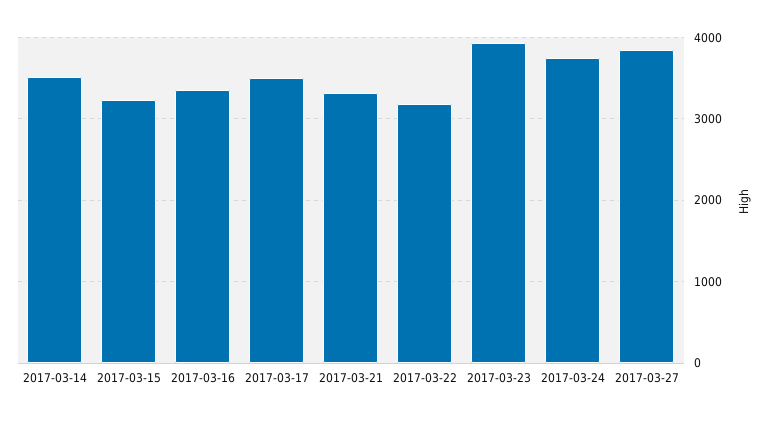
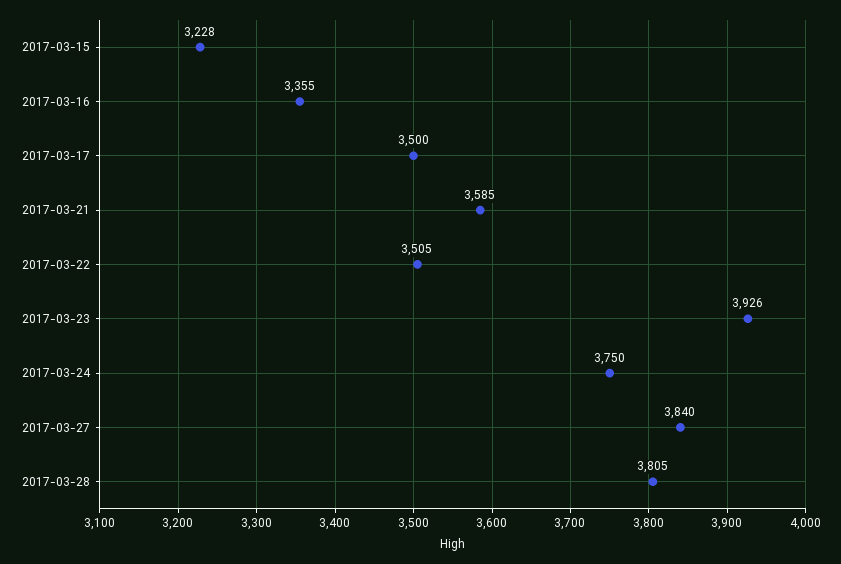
2017-03-14: 3500 -> none
2017-03-21: 3300 -> 3585
2017-03-22: 3200 -> 3505
2017-03-28: none -> 3805

